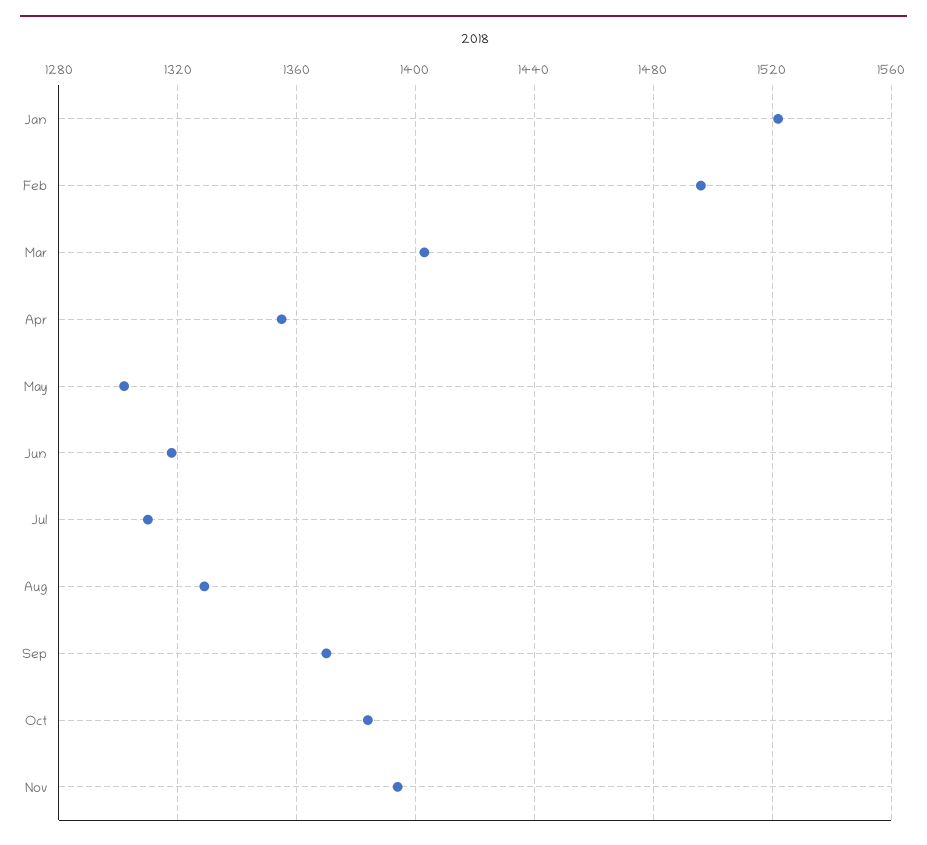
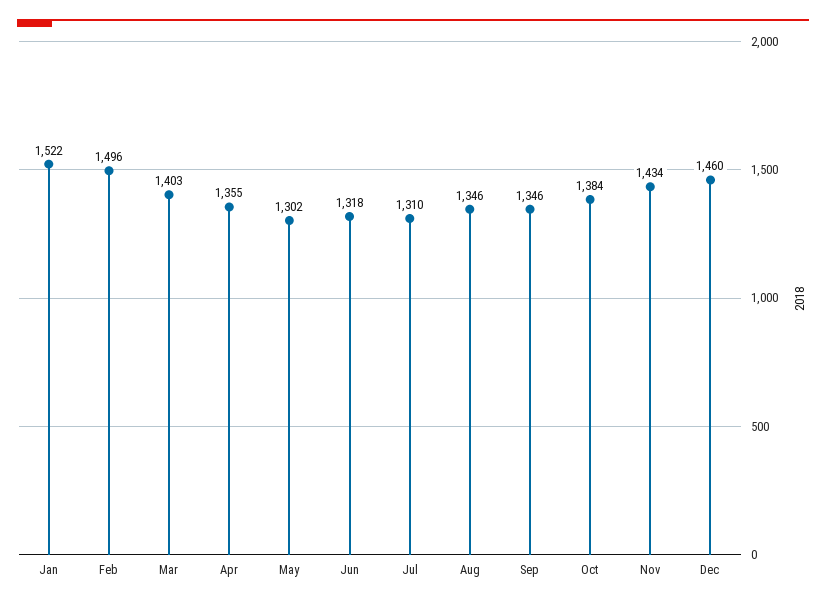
Aug: 1330 -> 1346
Sep: 1370 -> 1346
Nov: 1395 -> 1434
Dec: none -> 1460

